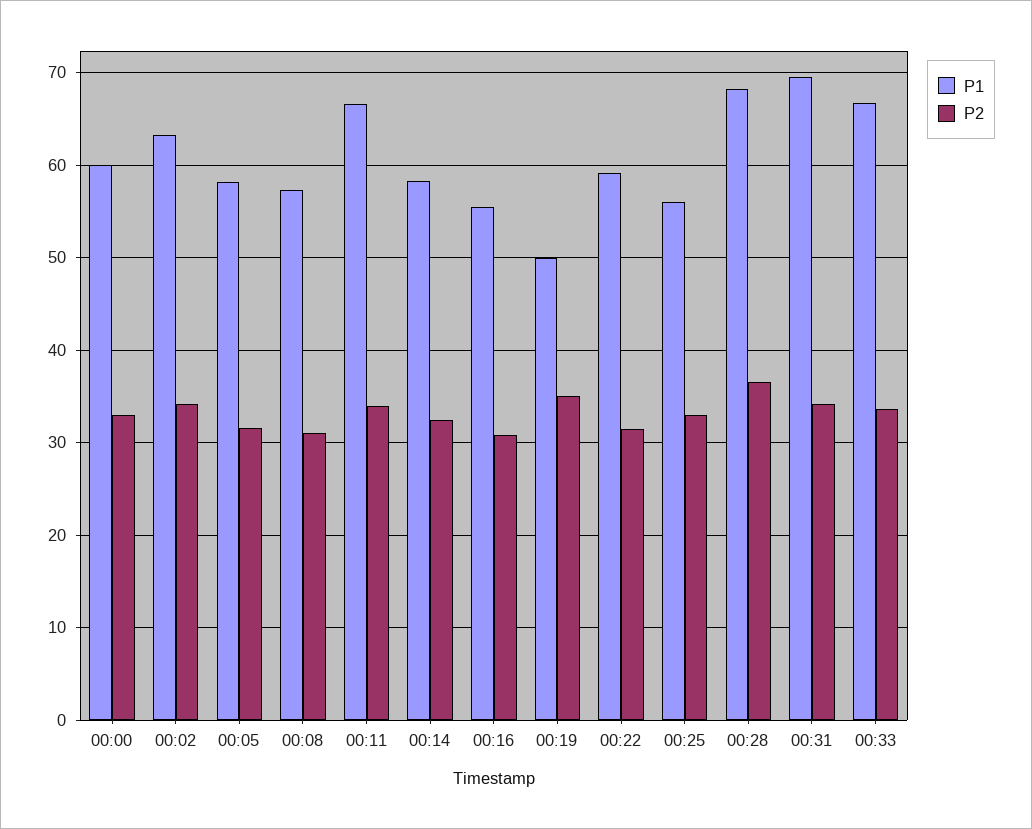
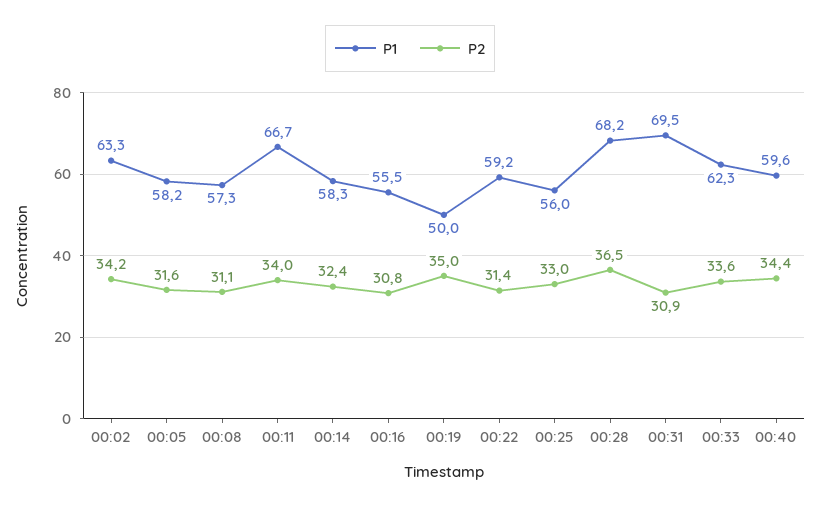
P1, 00:00: 60 -> none
P2, 00:00: 33 -> none
P2, 00:31: 34 -> 30.9
P1, 00:33: 67 -> 62.3
P1, 00:40: none -> 59.6
P2, 00:40: none -> 34.4

